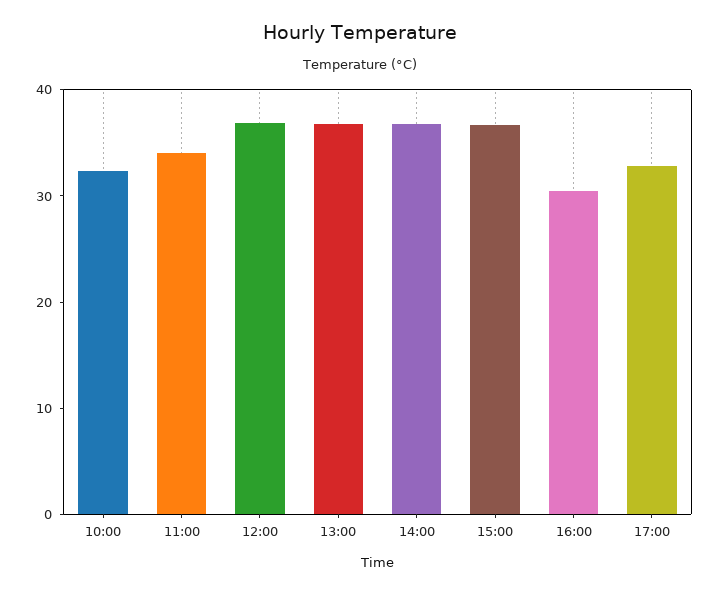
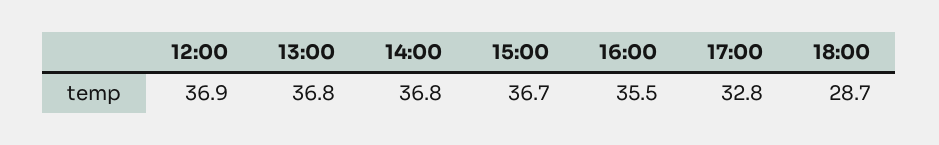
10:00: 32 -> none
11:00: 34 -> none
16:00: 30 -> 35.5
18:00: none -> 28.7

